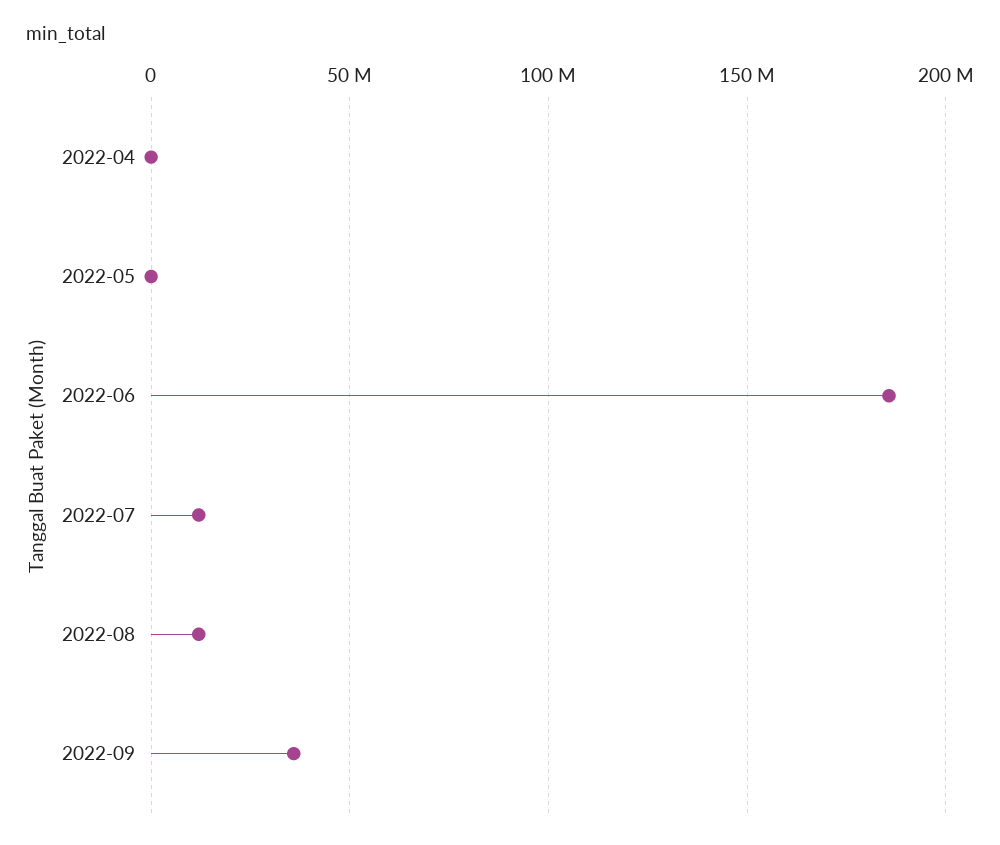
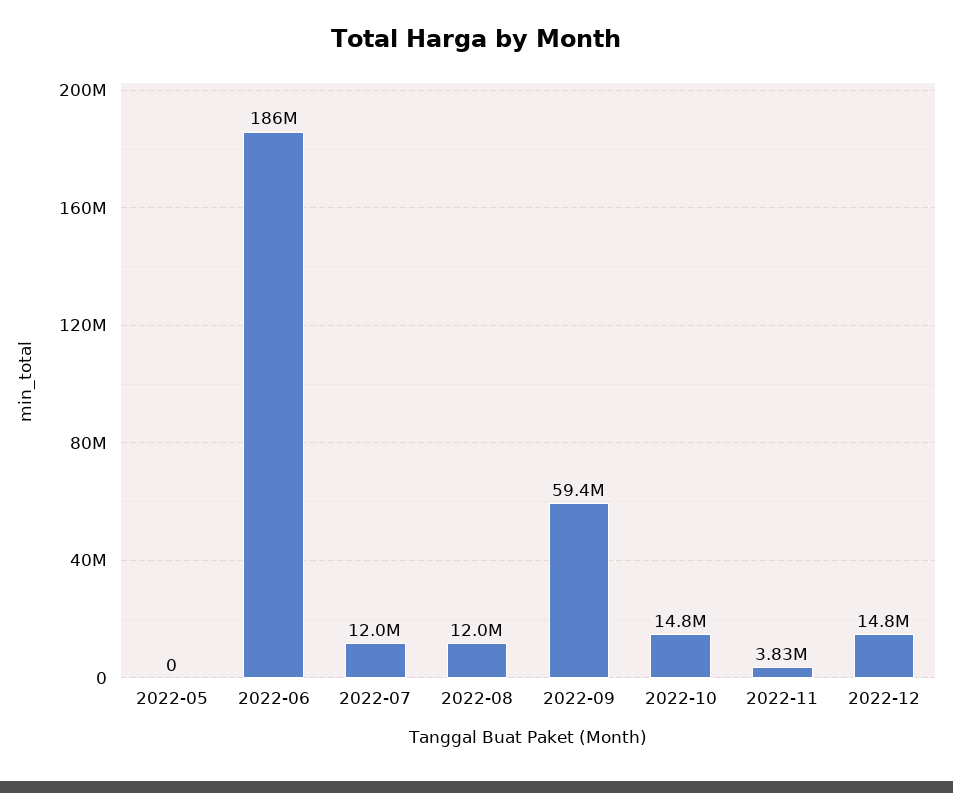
2022-04: 0 -> none
2022-09: 35000000 -> 59400000
2022-10: none -> 14800000
2022-11: none -> 3830000
2022-12: none -> 14800000

